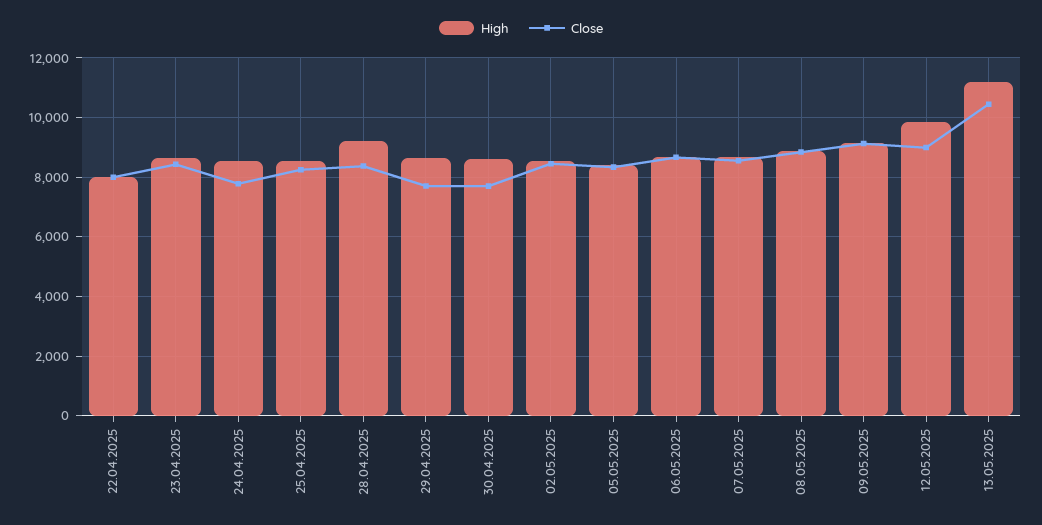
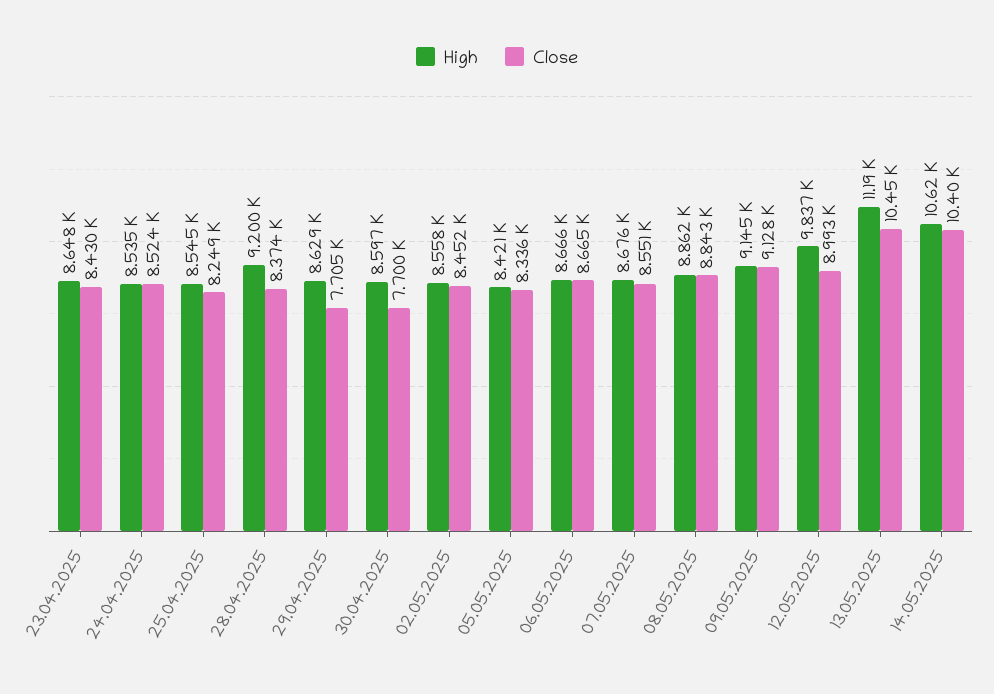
High, 22.04.2025: 8000 -> none
Close, 22.04.2025: 8000 -> none
Close, 24.04.2025: 7750 -> 8524
High, 14.05.2025: none -> 10620
Close, 14.05.2025: none -> 10400

